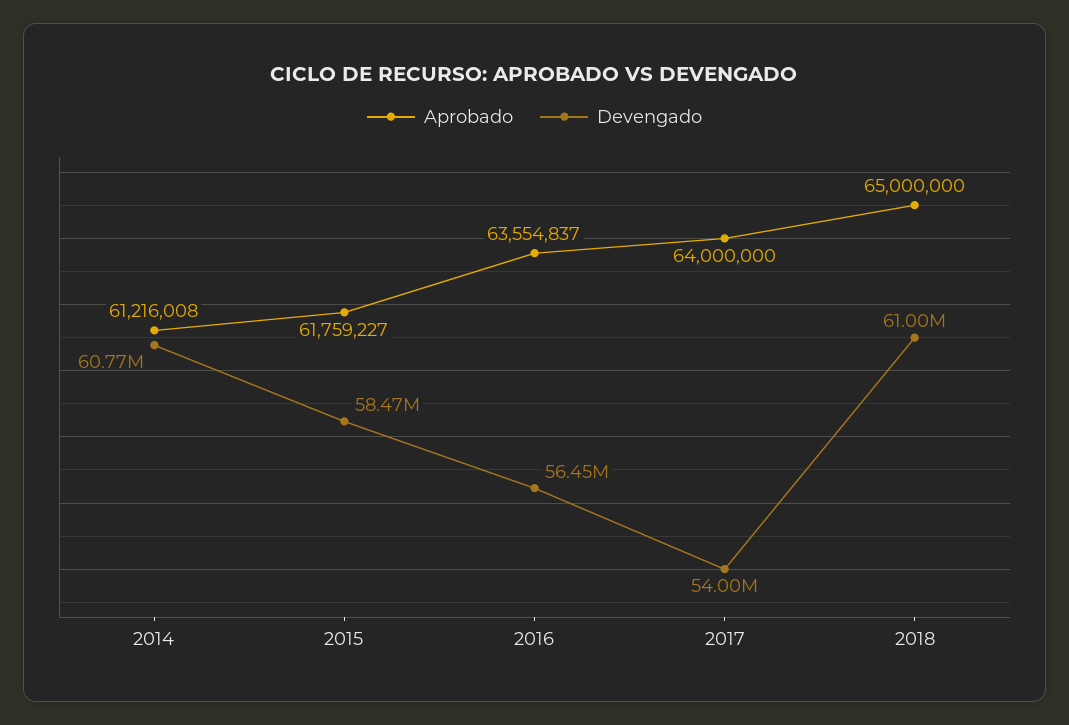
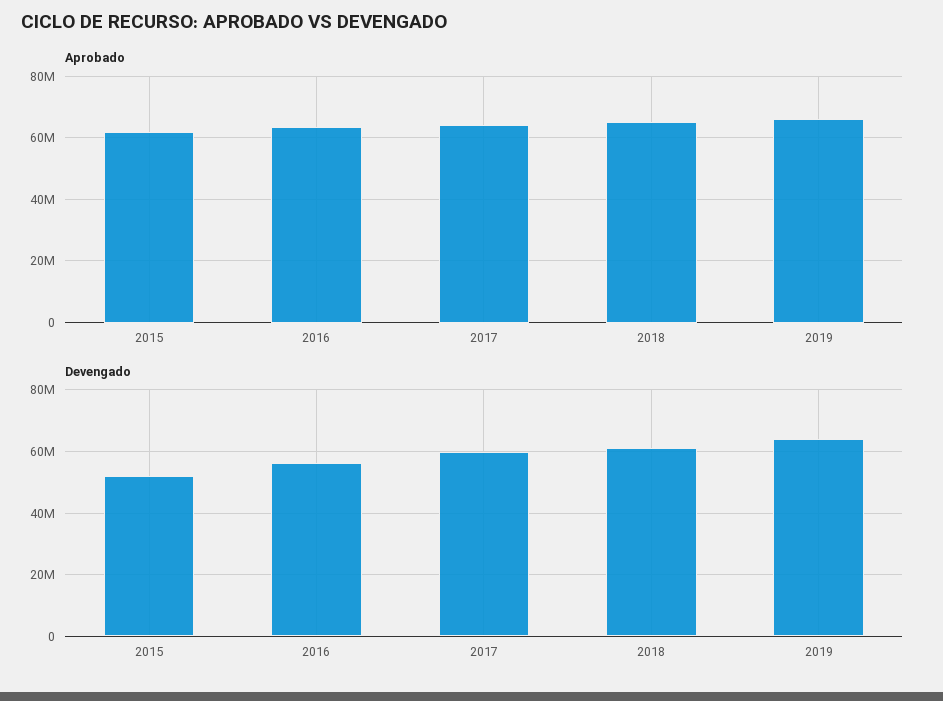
Aprobado, 2014: 61216008 -> none
Devengado, 2014: 60770000 -> none
Devengado, 2015: 58470000 -> 52000000
Devengado, 2017: 54000000 -> 60000000
Aprobado, 2019: none -> 66000000
Devengado, 2019: none -> 64000000

